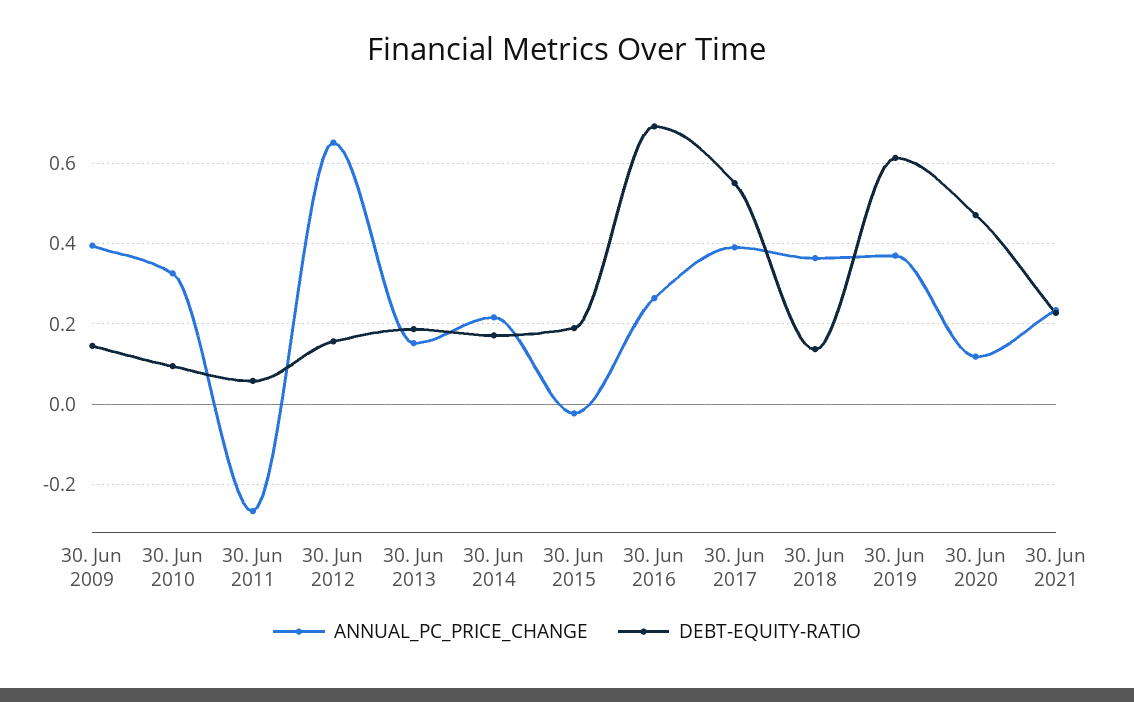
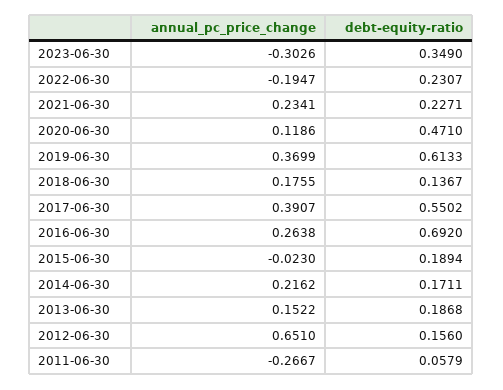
ANNUAL_PC_PRICE_CHANGE, 30. Jun 2009: 0.4 -> none
DEBT-EQUITY-RATIO, 30. Jun 2009: 0.14 -> none
ANNUAL_PC_PRICE_CHANGE, 30. Jun 2010: 0.32 -> none
DEBT-EQUITY-RATIO, 30. Jun 2010: 0.1 -> none
ANNUAL_PC_PRICE_CHANGE, 30. Jun 2018: 0.36 -> 0.1755
ANNUAL_PC_PRICE_CHANGE, 2023-06-30: none -> -0.3026
DEBT-EQUITY-RATIO, 2023-06-30: none -> 0.349
ANNUAL_PC_PRICE_CHANGE, 2022-06-30: none -> -0.1947
DEBT-EQUITY-RATIO, 2022-06-30: none -> 0.2307

